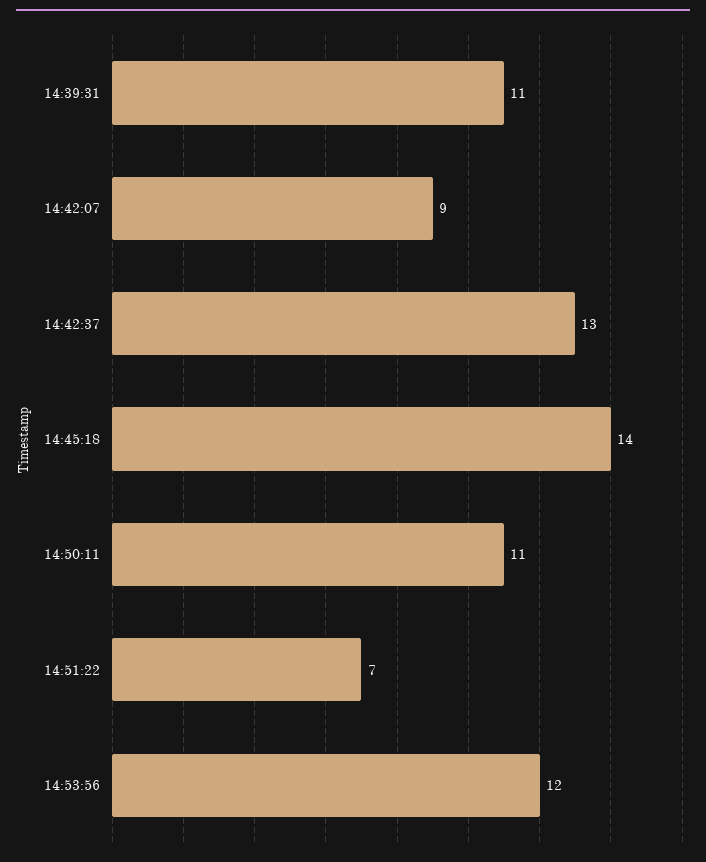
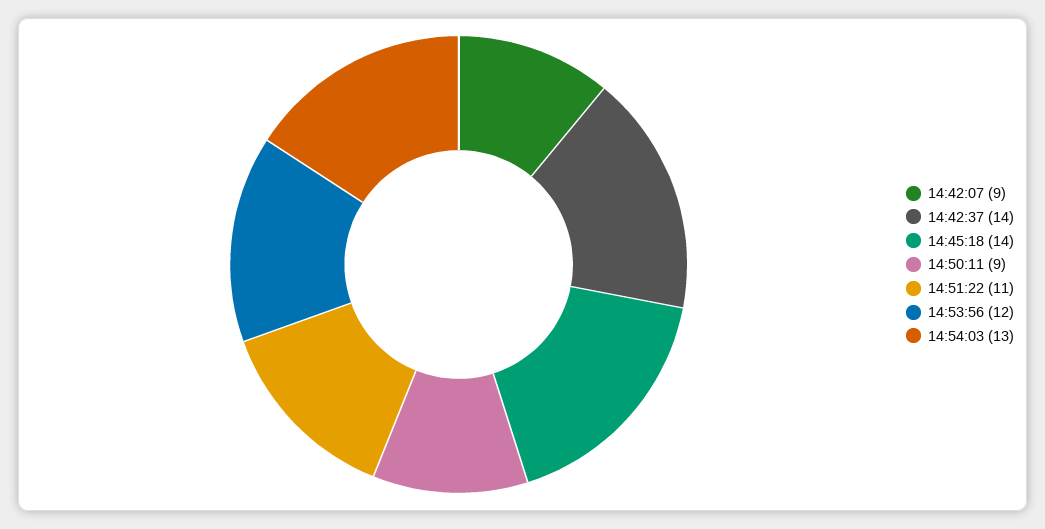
14:39:31: 11 -> none
14:42:37: 13 -> 14
14:50:11: 11 -> 9
14:51:22: 7 -> 11
14:54:03: none -> 13

